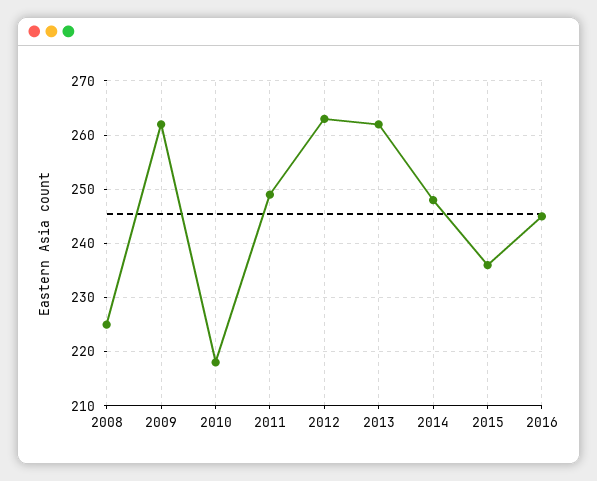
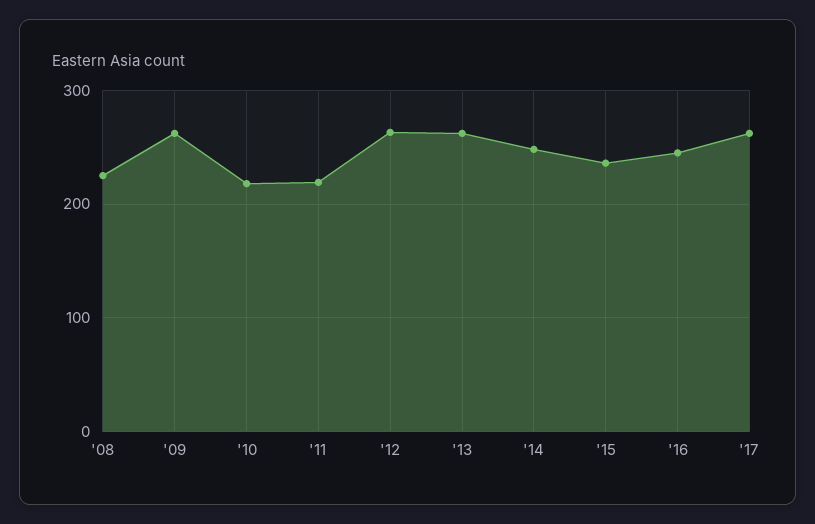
2011: 250 -> 220
'17: none -> 260

